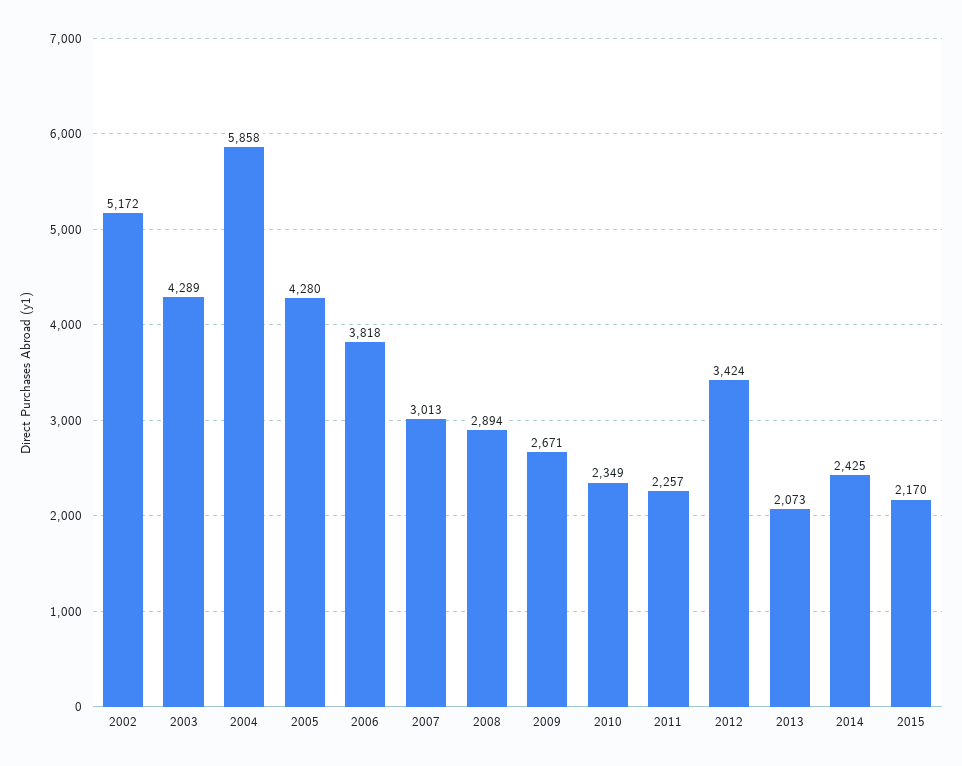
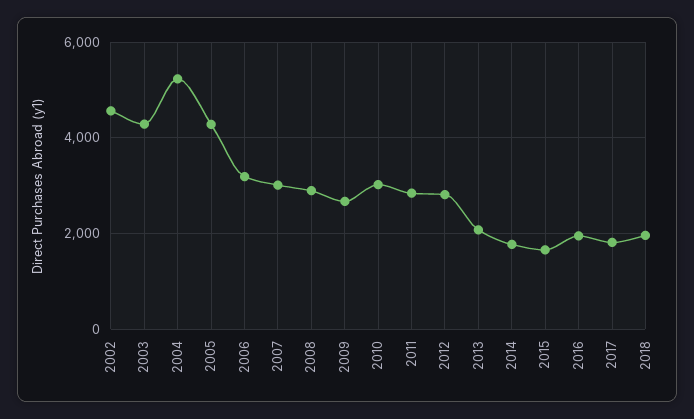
2002: 5172 -> 4600
2004: 5858 -> 5200
2006: 3818 -> 3200
2010: 2349 -> 3000
2011: 2257 -> 2800
2012: 3424 -> 2800
2014: 2425 -> 1800
2015: 2170 -> 1600
2016: none -> 2000
2017: none -> 1800
2018: none -> 2000

